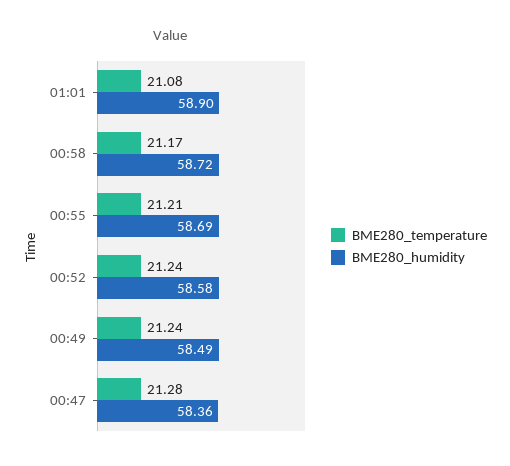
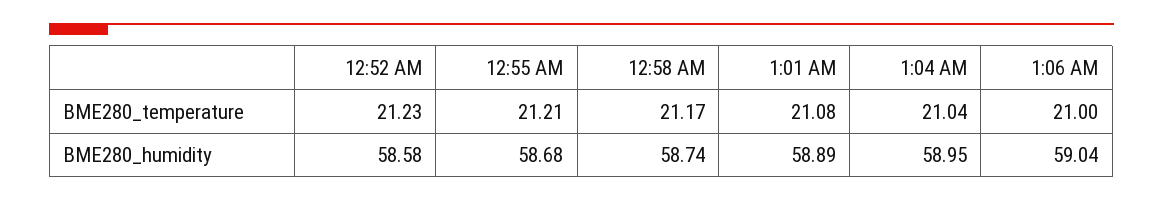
BME280_humidity, 01:01: 58.9 -> 58.89
BME280_humidity, 00:58: 58.72 -> 58.74
BME280_humidity, 00:55: 58.69 -> 58.68
BME280_temperature, 00:52: 21.24 -> 21.23
BME280_temperature, 00:49: 21.24 -> none
BME280_humidity, 00:49: 58.49 -> none
BME280_temperature, 00:47: 21.28 -> none
BME280_humidity, 00:47: 58.36 -> none
BME280_temperature, 1:04 AM: none -> 21.04
BME280_temperature, 1:06 AM: none -> 21
BME280_humidity, 1:04 AM: none -> 58.95
BME280_humidity, 1:06 AM: none -> 59.04

